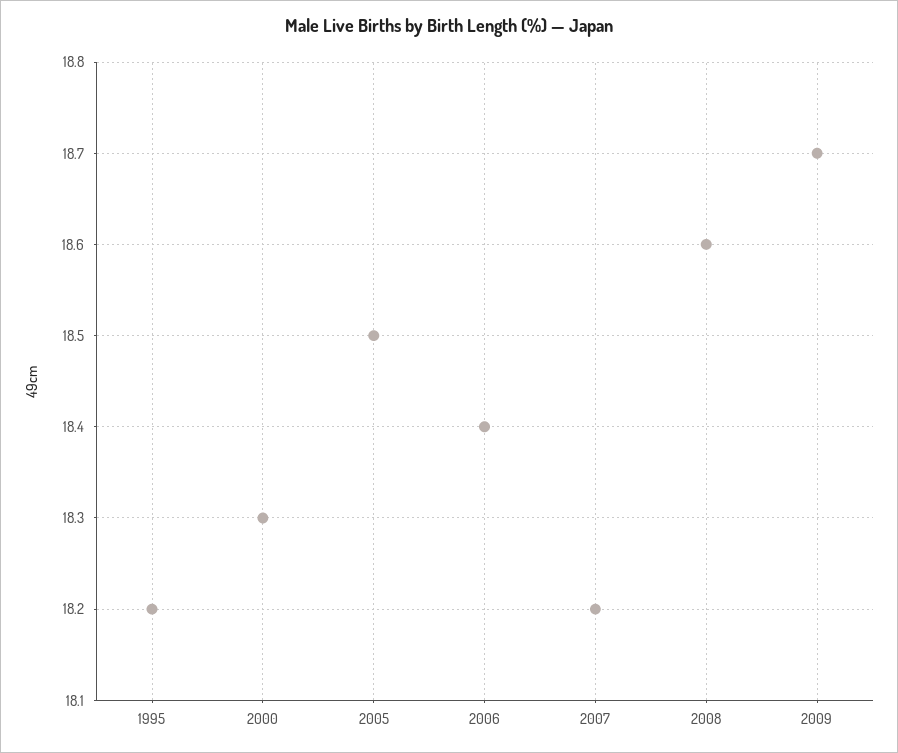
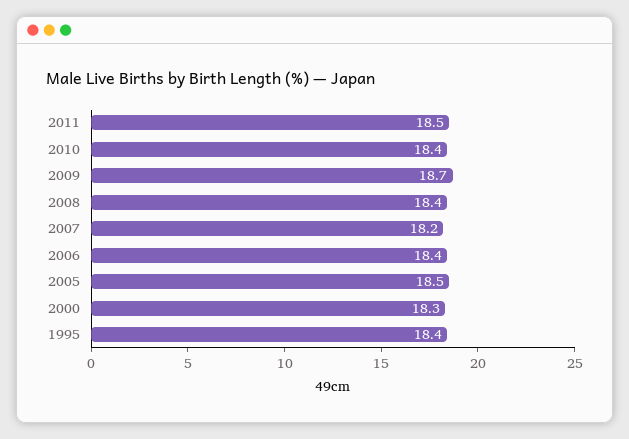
1995: 18.2 -> 18.4
2008: 18.6 -> 18.4
2011: none -> 18.5
2010: none -> 18.4

